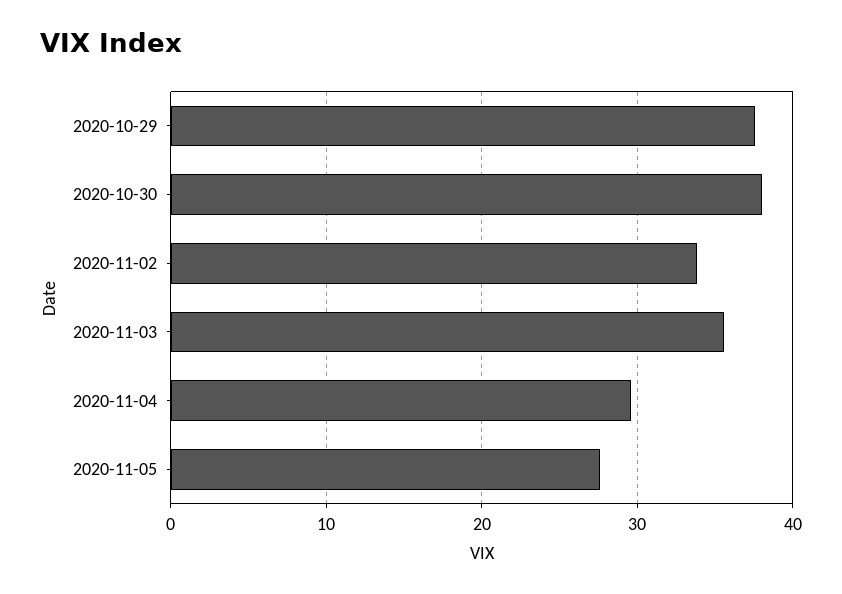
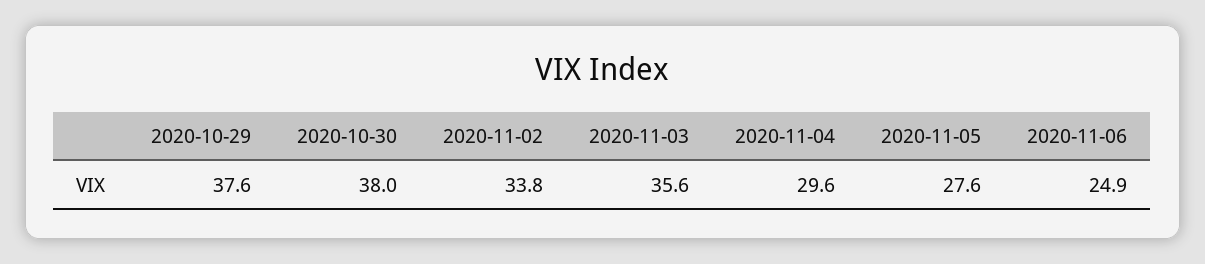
2020-11-06: none -> 24.9

